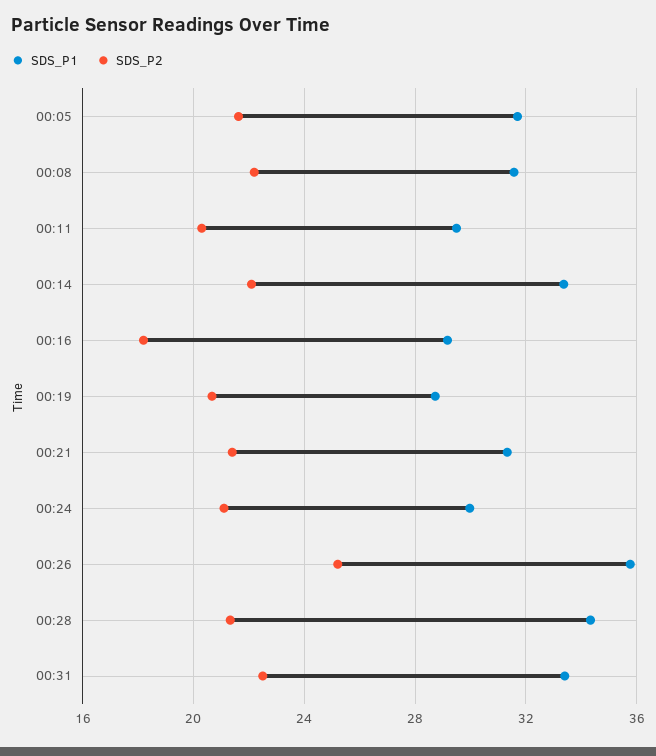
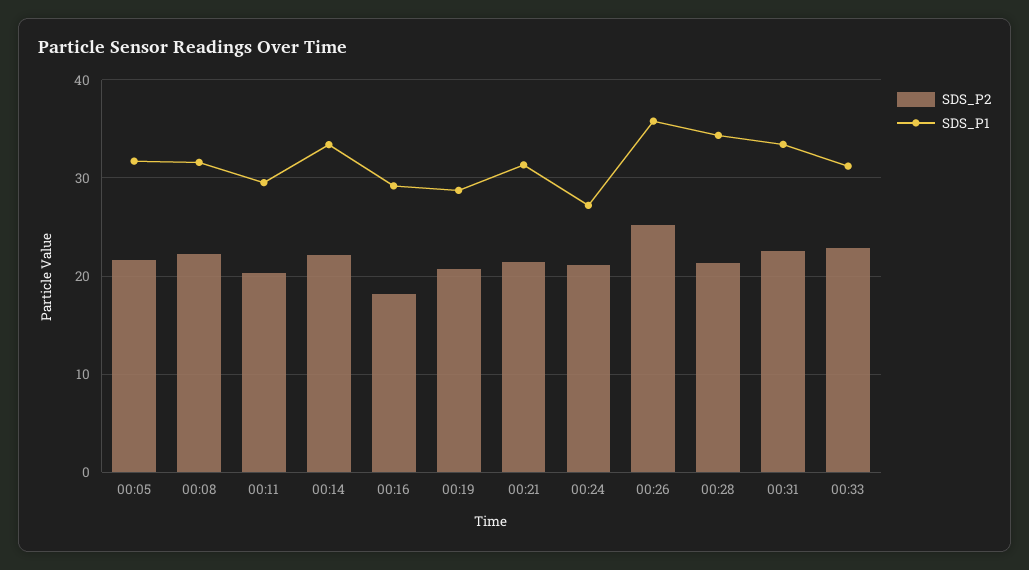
SDS_P1, 00:24: 30 -> 27
SDS_P2, 00:33: none -> 23
SDS_P1, 00:33: none -> 31

